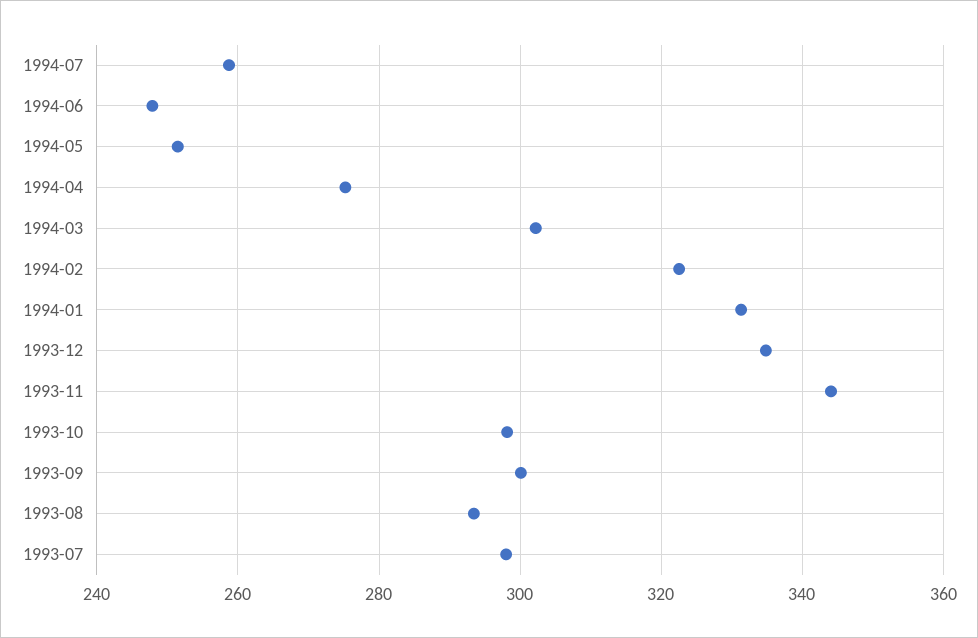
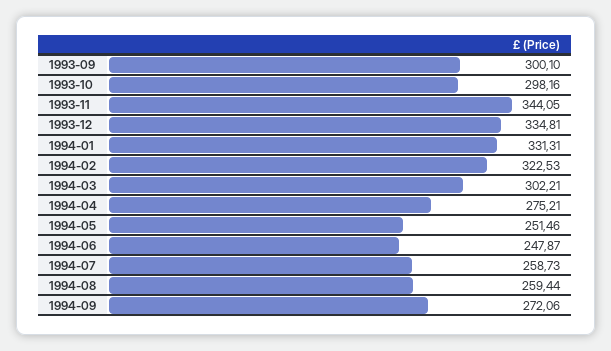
1993-08: 294 -> none
1993-07: 298 -> none
1994-08: none -> 259.44
1994-09: none -> 272.06

